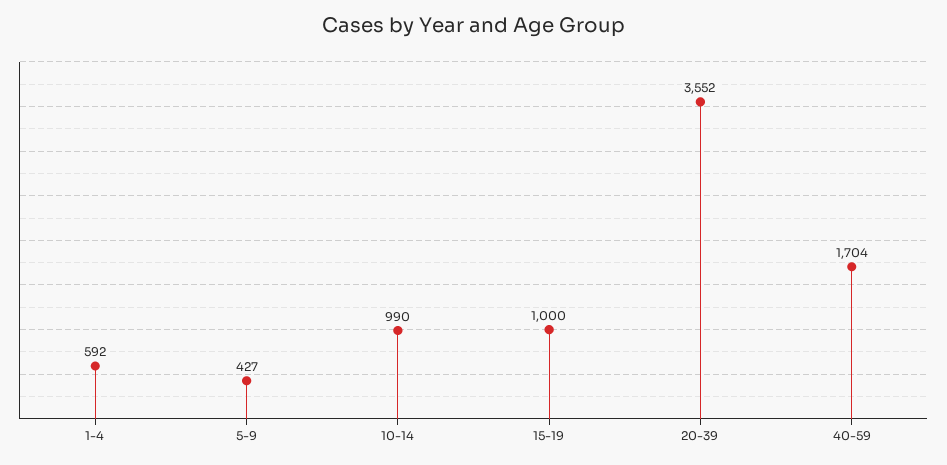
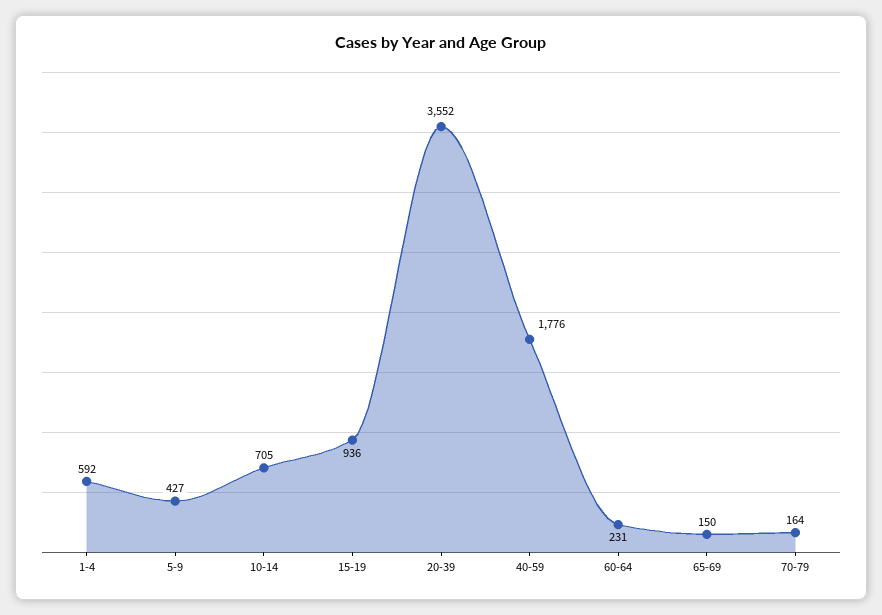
10-14: 990 -> 705
15-19: 1000 -> 936
40-59: 1704 -> 1776
60-64: none -> 231
65-69: none -> 150
70-79: none -> 164

